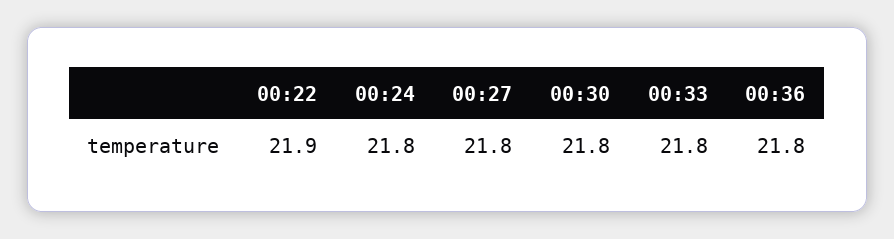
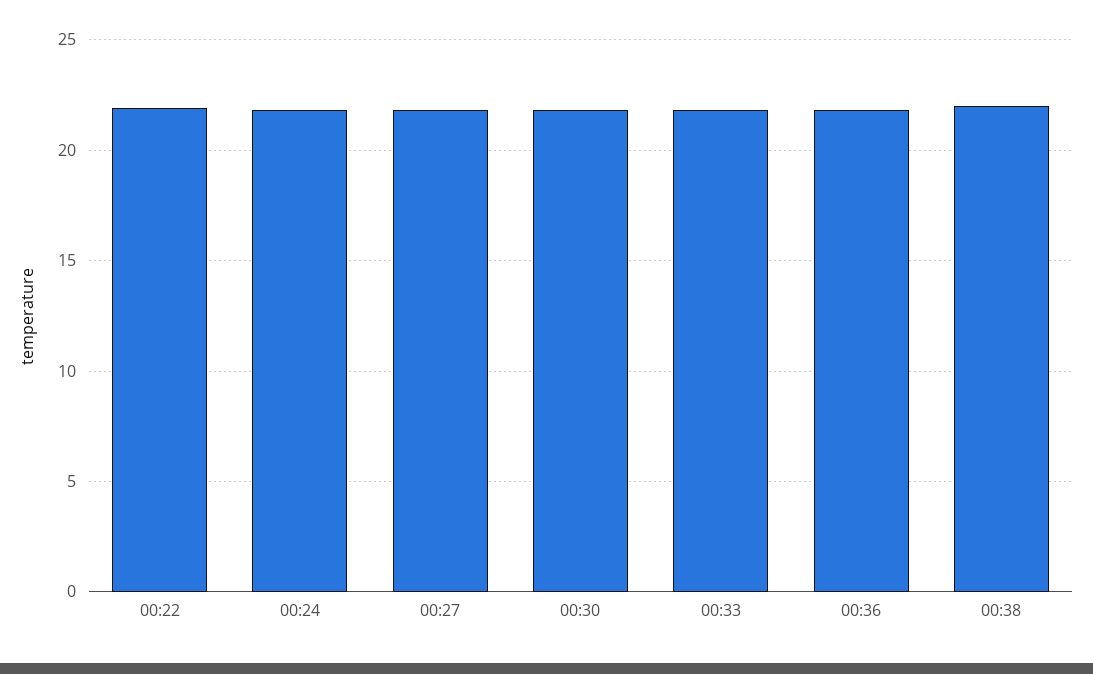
00:38: none -> 22

